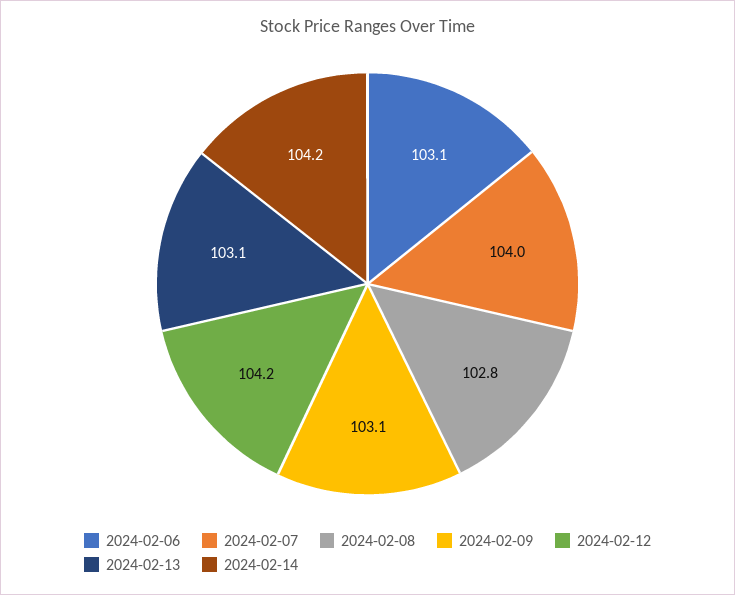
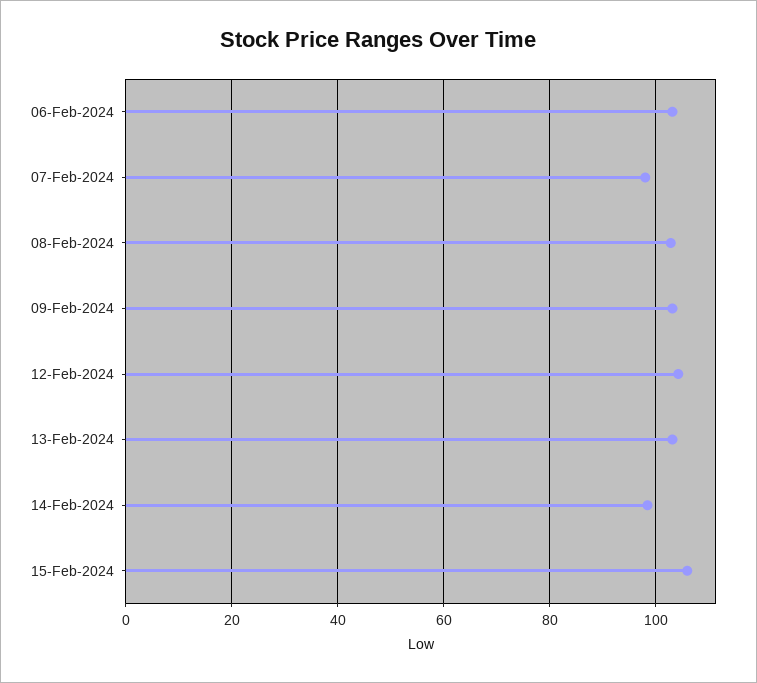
2024-02-07: 104 -> 98
2024-02-14: 104.2 -> 98
15-Feb-2024: none -> 106

